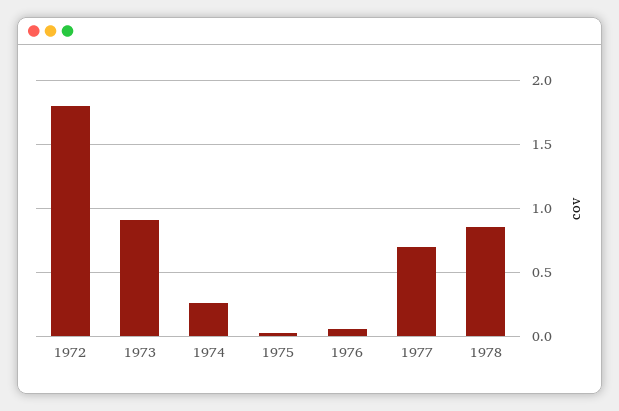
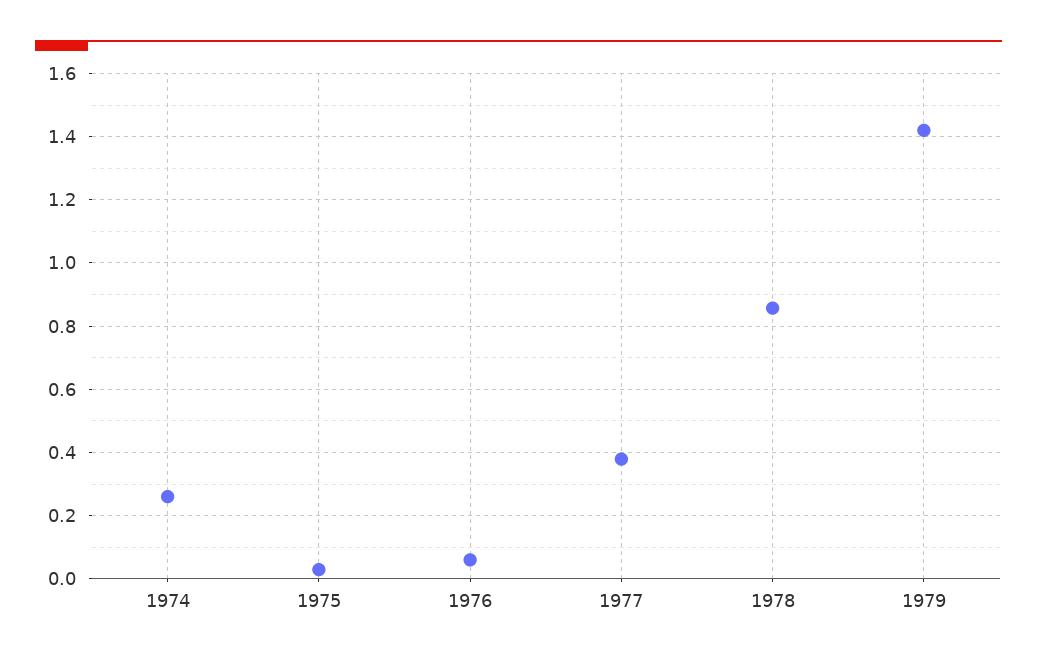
1972: 1.8 -> none
1973: 0.9 -> none
1977: 0.7 -> 0.38
1979: none -> 1.42

